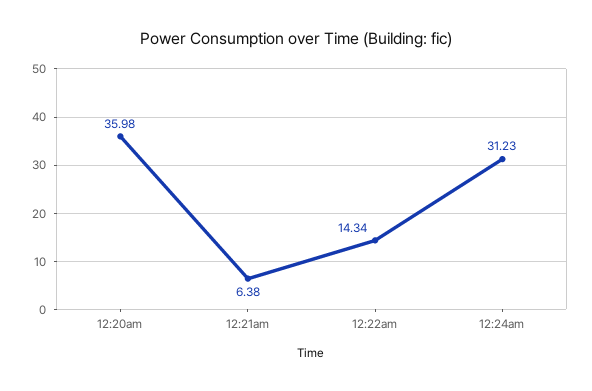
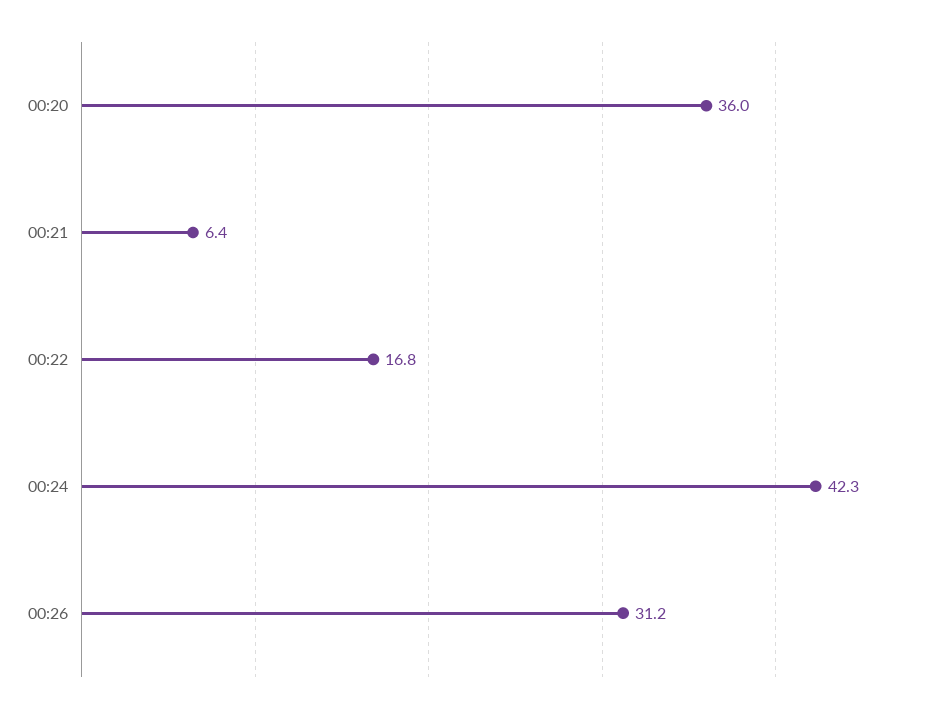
12:22am: 14.34 -> 16.8
12:24am: 31.23 -> 42.3
00:26: none -> 31.2

